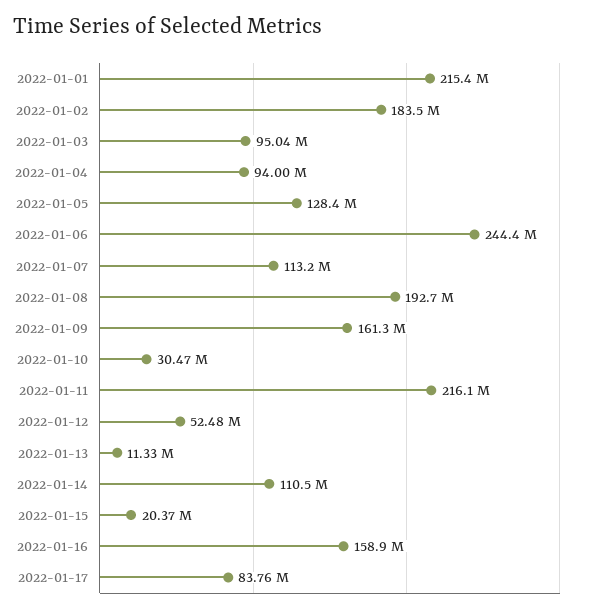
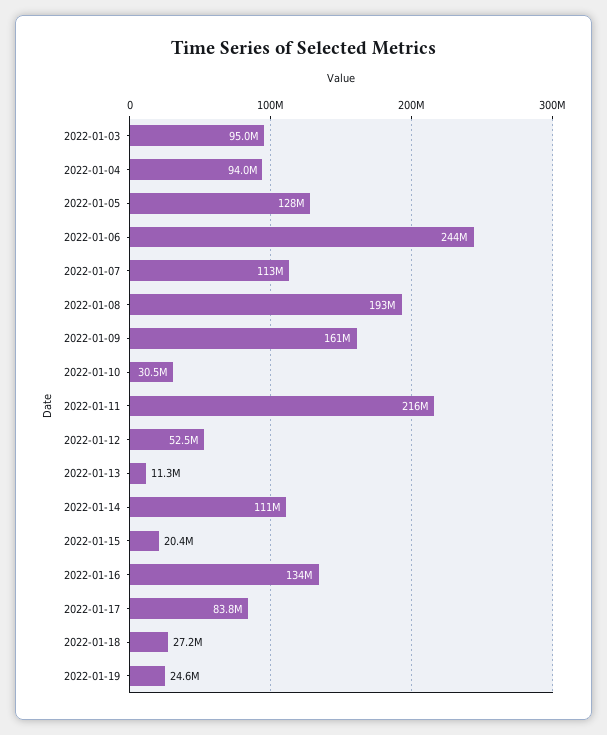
2022-01-01: 215400000 -> none
2022-01-02: 183500000 -> none
2022-01-16: 158900000 -> 134000000
2022-01-18: none -> 27200000
2022-01-19: none -> 24600000

